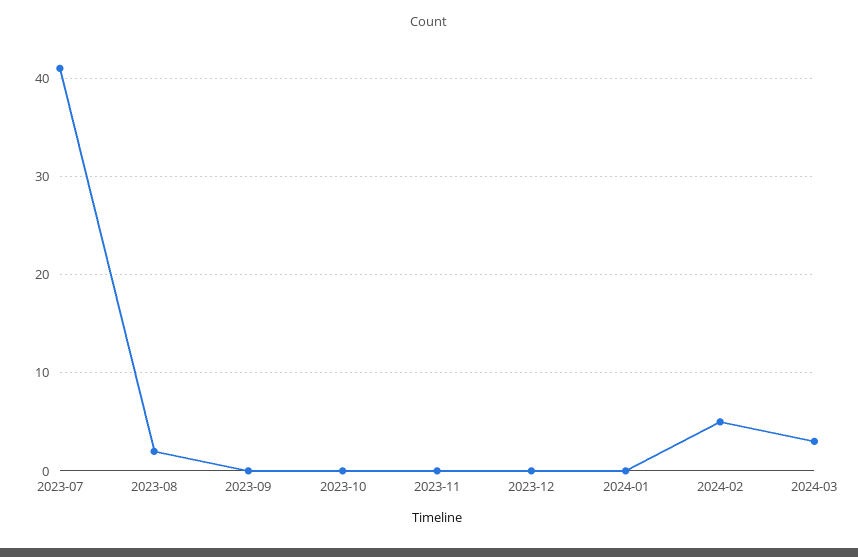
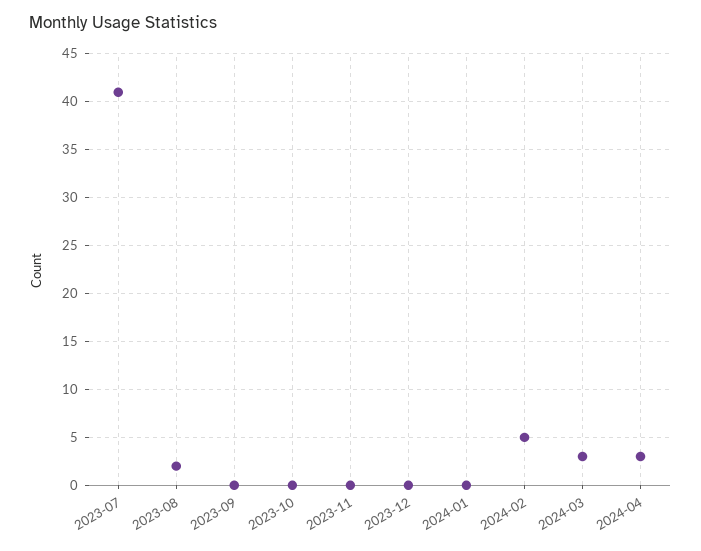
2024-04: none -> 3

